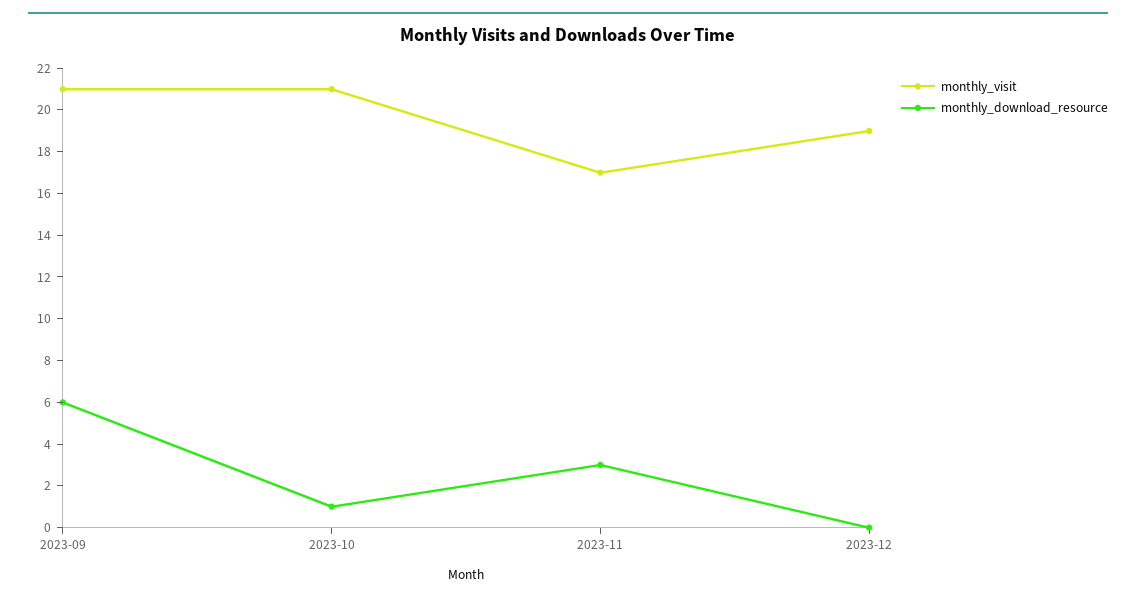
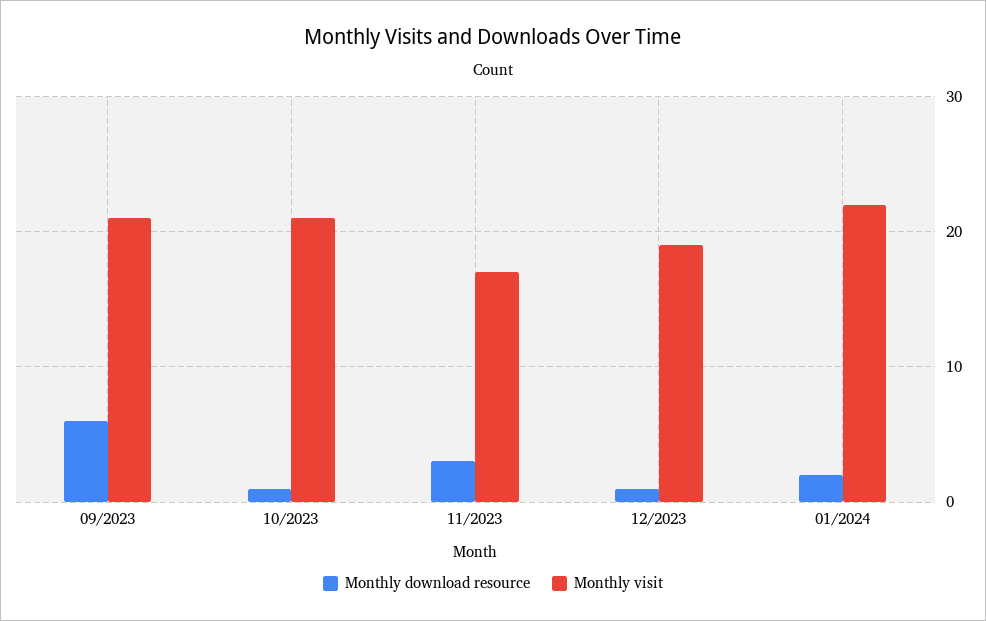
monthly_download_resource, 2023-12: 0 -> 1
monthly_download_resource, 01/2024: none -> 2
monthly_visit, 01/2024: none -> 22

